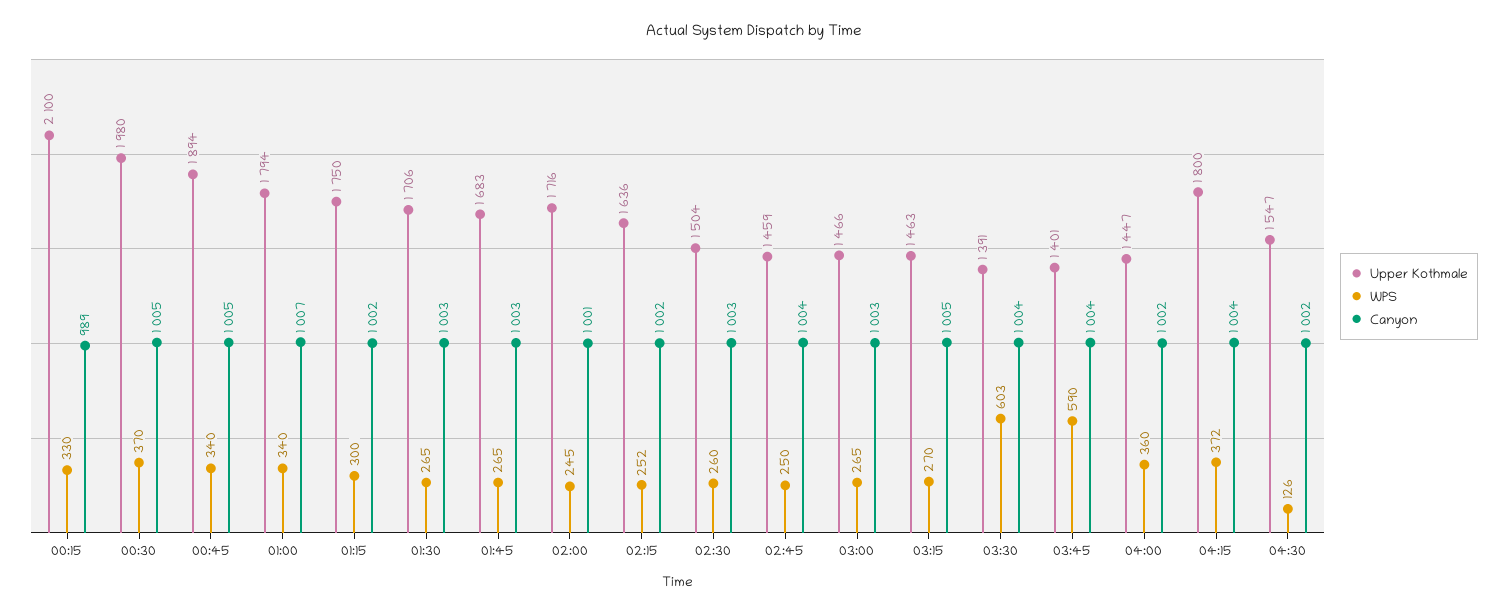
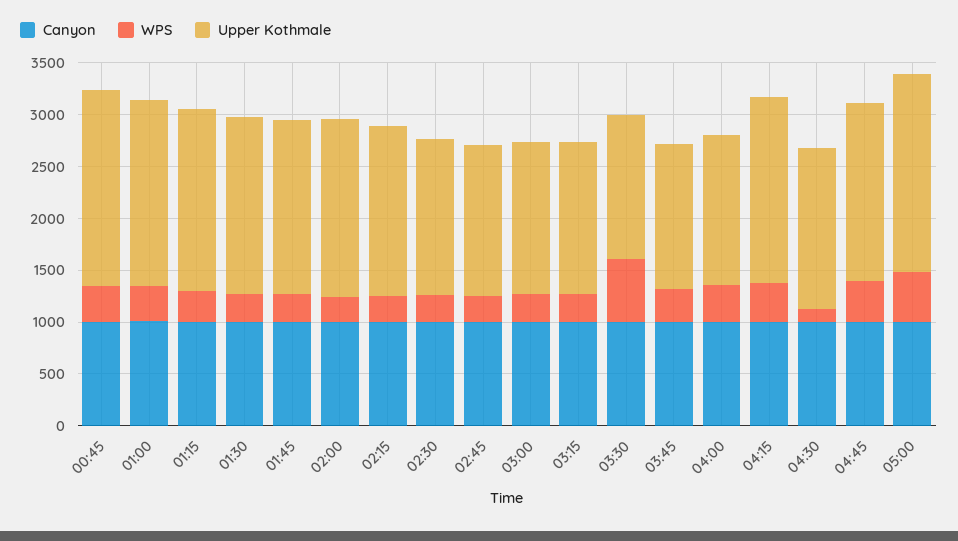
Upper Kothmale, 00:15: 2100 -> none
WPS, 00:15: 330 -> none
Canyon, 00:15: 989 -> none
Upper Kothmale, 00:30: 1980 -> none
WPS, 00:30: 370 -> none
Canyon, 00:30: 1005 -> none
WPS, 03:45: 590 -> 300
Canyon, 04:45: none -> 1000
WPS, 04:45: none -> 400
Upper Kothmale, 04:45: none -> 1700
Canyon, 05:00: none -> 1000
WPS, 05:00: none -> 500
Upper Kothmale, 05:00: none -> 1900

